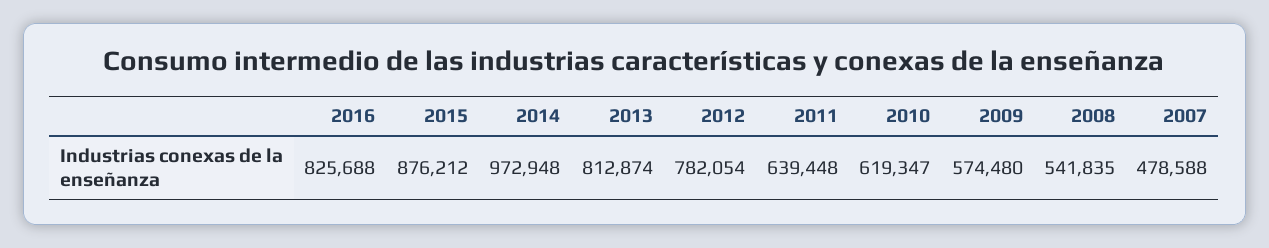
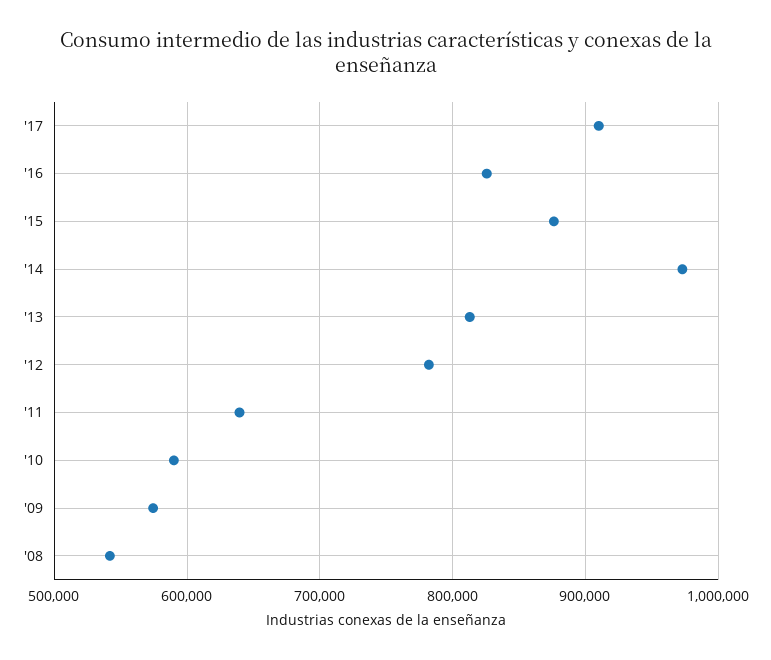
2010: 619347 -> 590000
2007: 478588 -> none
'17: none -> 910000

